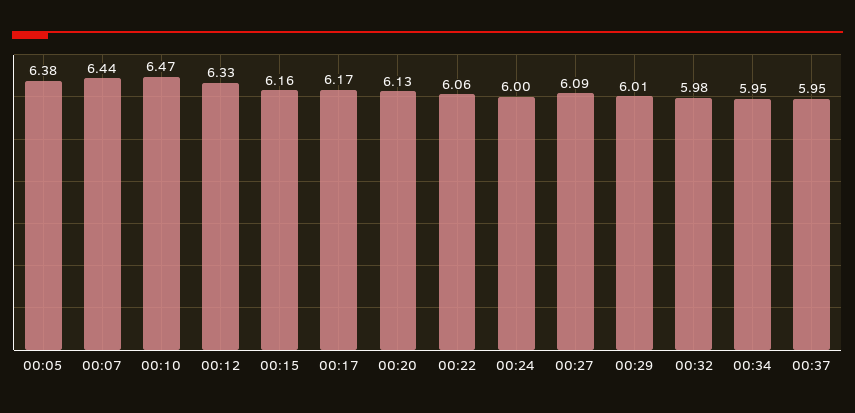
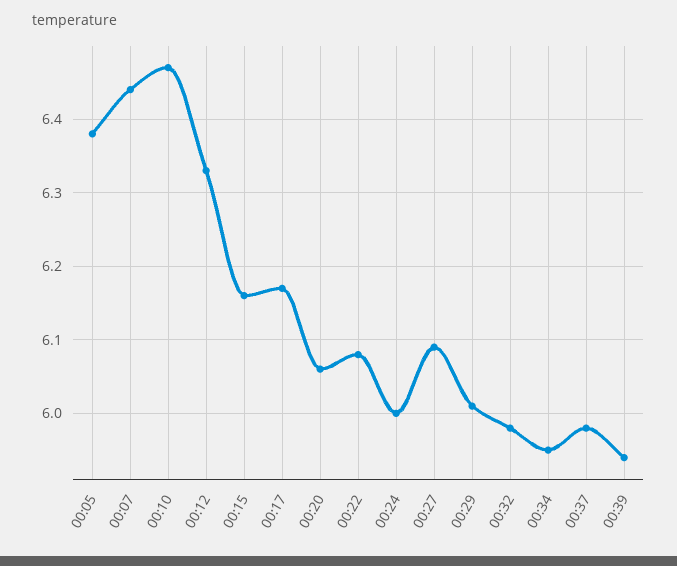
00:20: 6.13 -> 6.06
00:22: 6.06 -> 6.08
00:37: 5.95 -> 5.98
00:39: none -> 5.94

